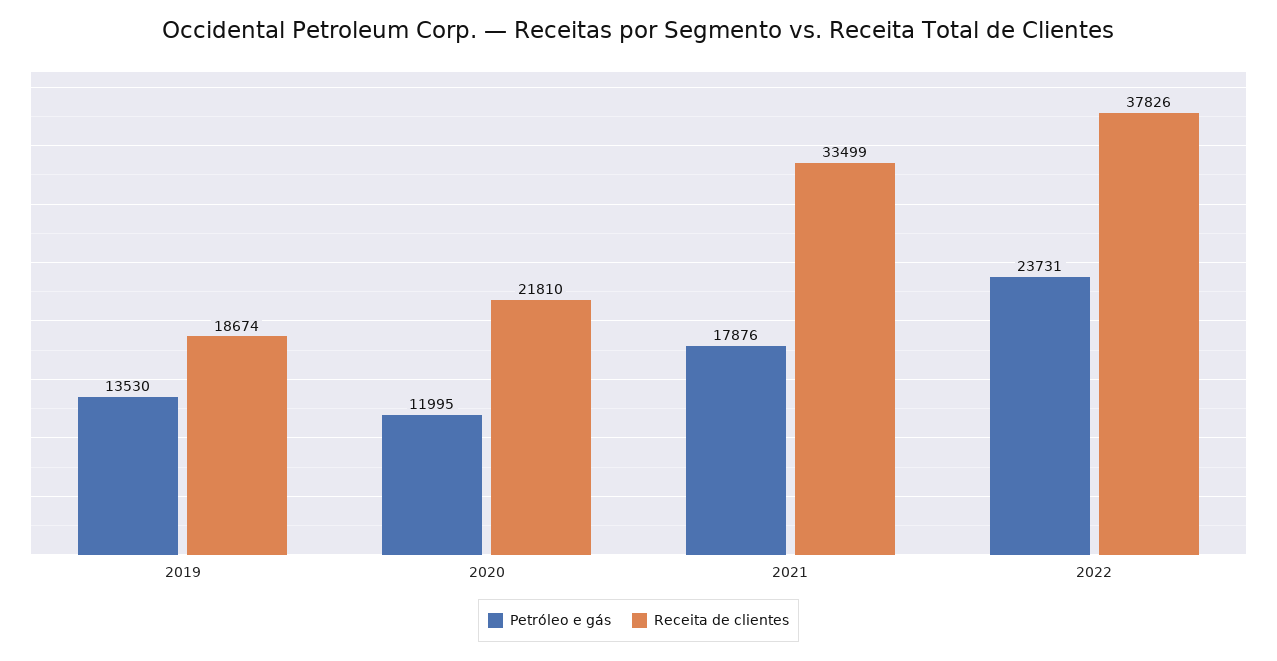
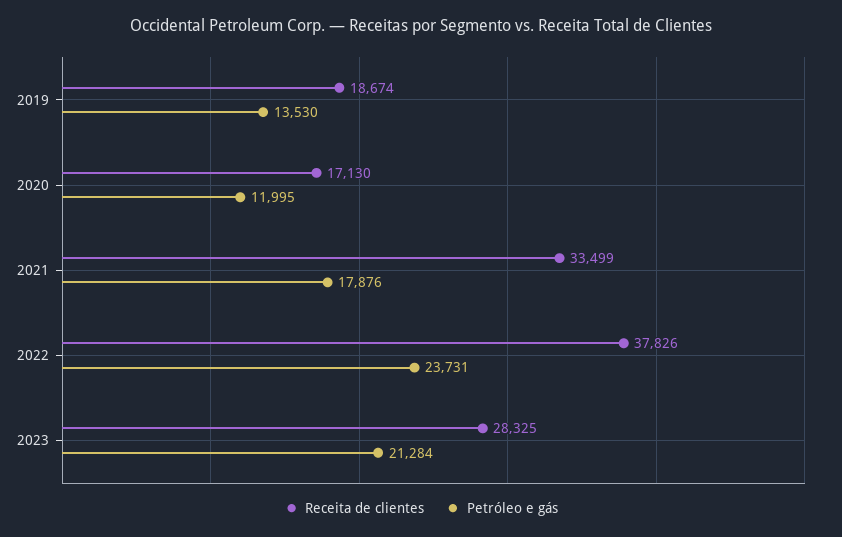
Receita de clientes, 2020: 21810 -> 17130
Receita de clientes, 2023: none -> 28325
Petróleo e gás, 2023: none -> 21284

